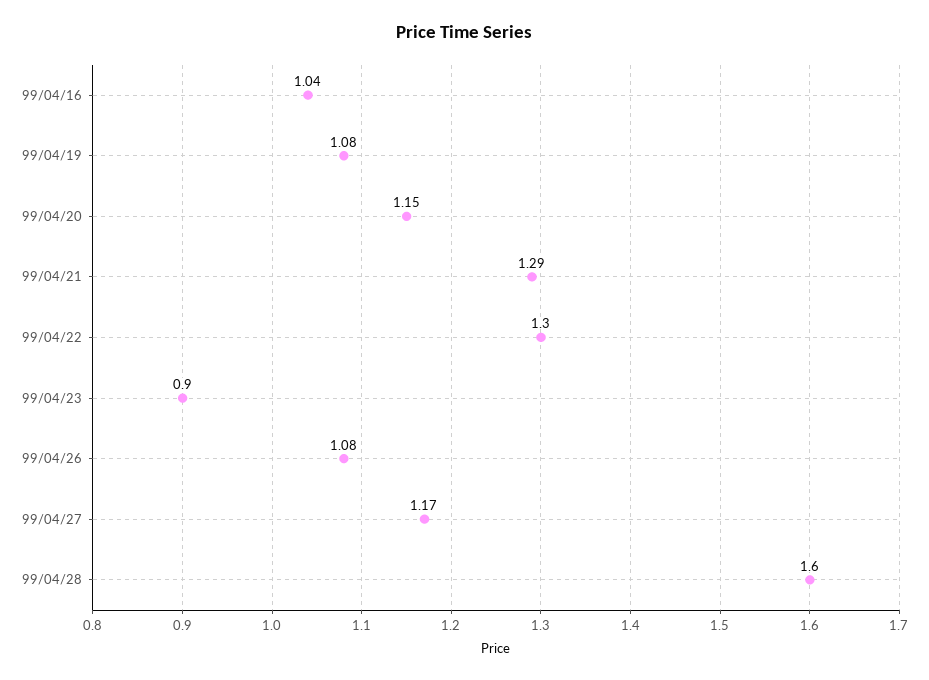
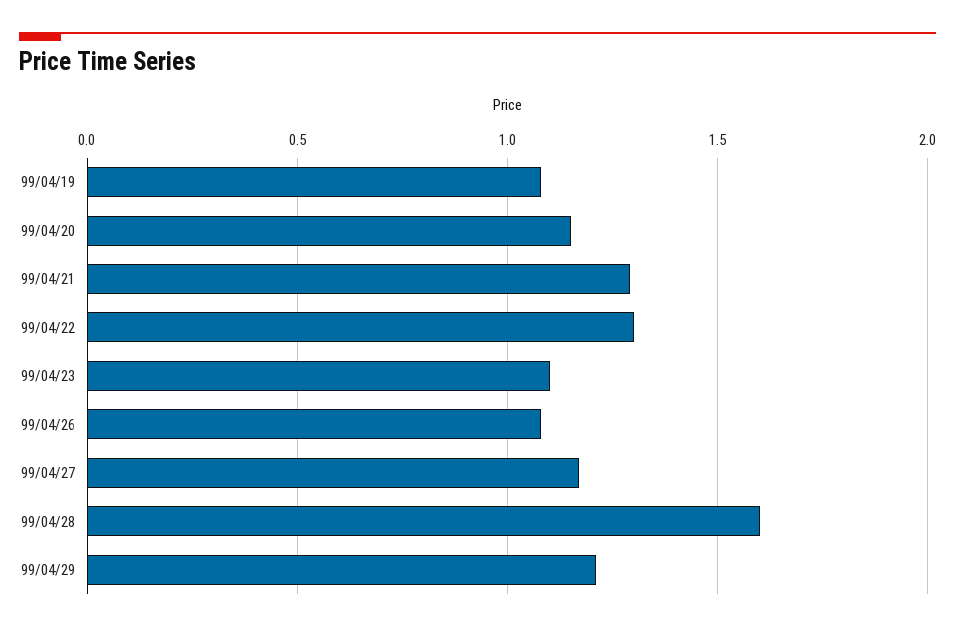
99/04/16: 1.04 -> none
99/04/23: 0.9 -> 1.1
99/04/29: none -> 1.2

